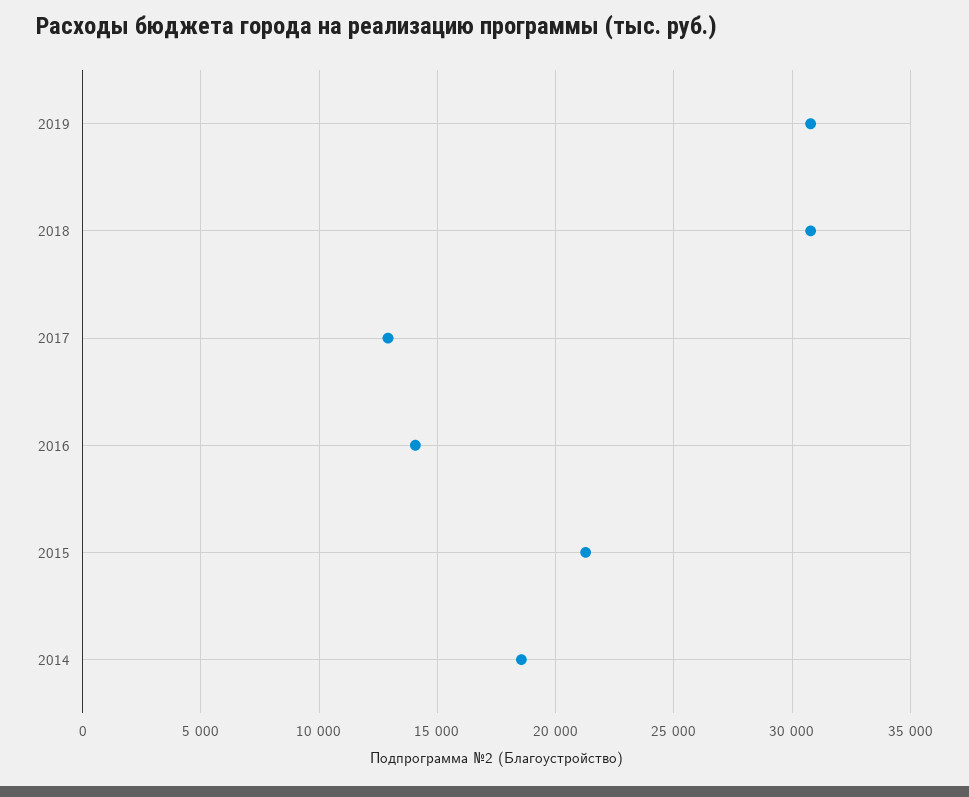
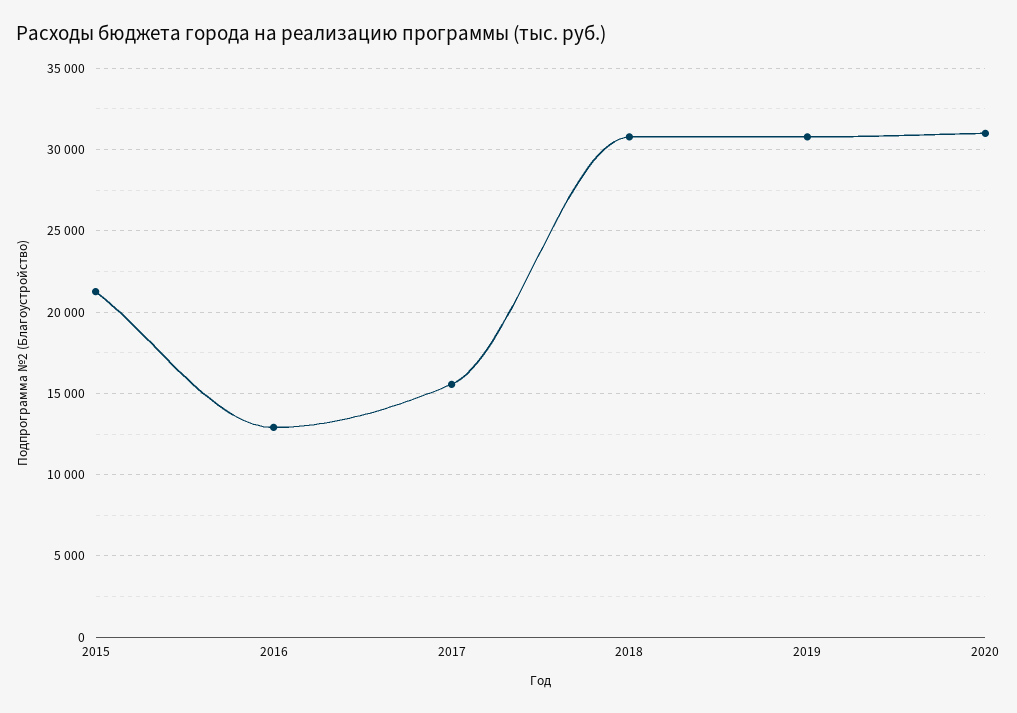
2017: 13000 -> 15500
2016: 14000 -> 13000
2014: 18500 -> none
2020: none -> 31000

